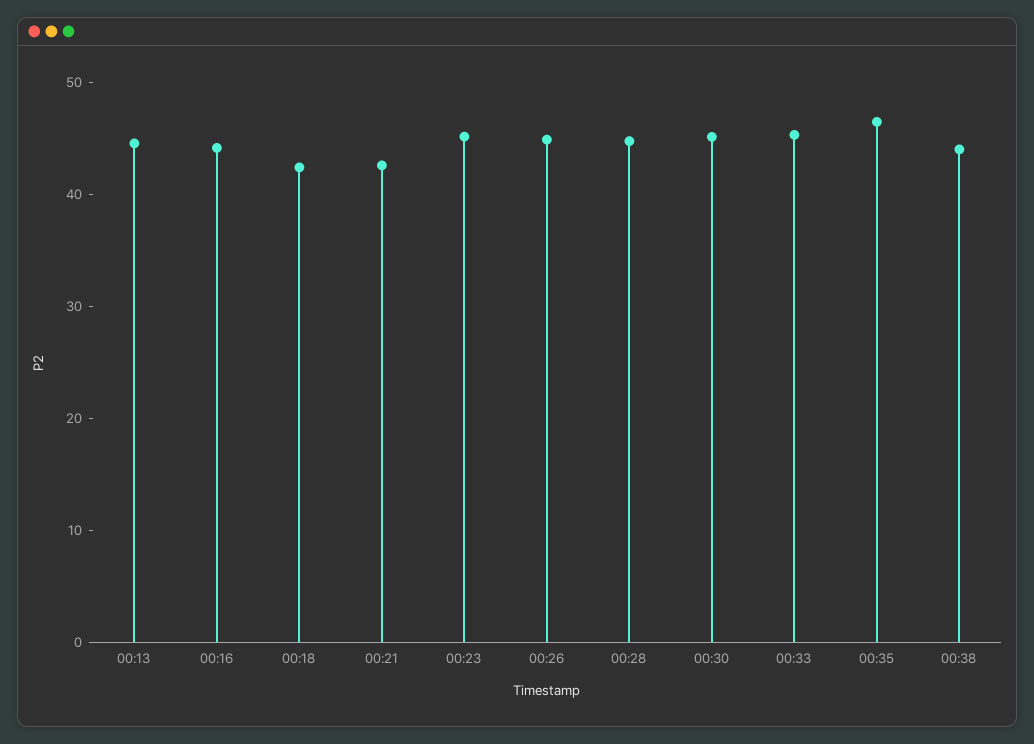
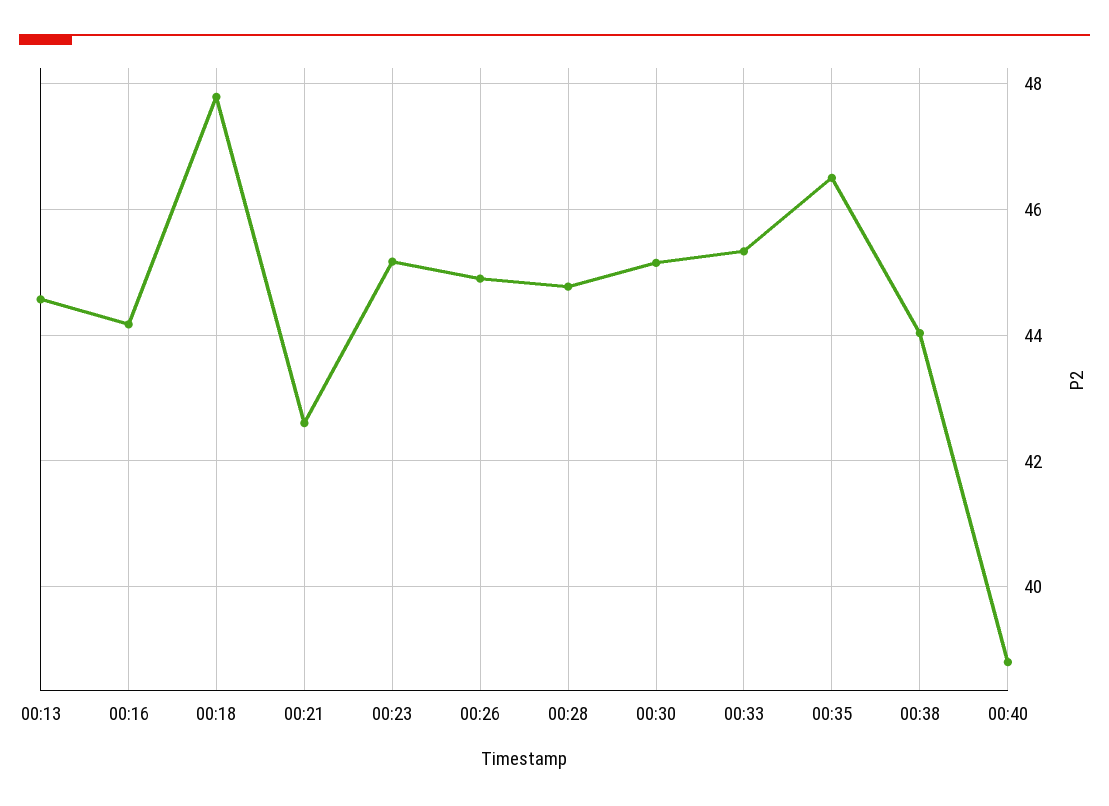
00:18: 42 -> 47.8
00:40: none -> 38.8

